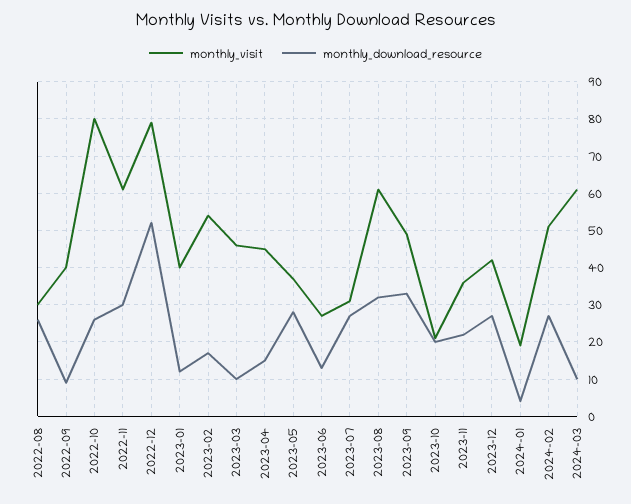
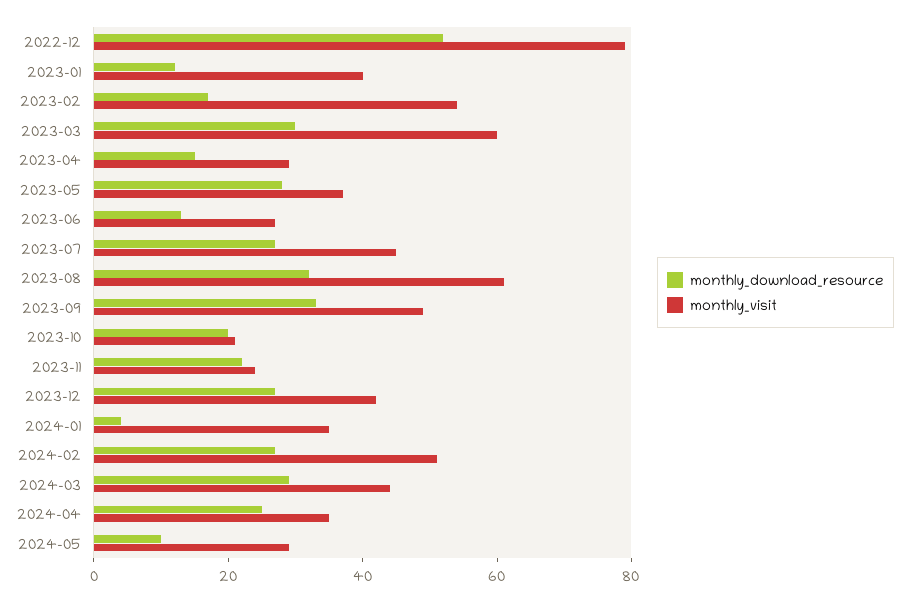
monthly_visit, 2022-08: 30 -> none
monthly_download_resource, 2022-08: 25 -> none
monthly_visit, 2022-09: 40 -> none
monthly_download_resource, 2022-09: 10 -> none
monthly_visit, 2022-10: 80 -> none
monthly_download_resource, 2022-10: 25 -> none
monthly_visit, 2022-11: 60 -> none
monthly_download_resource, 2022-11: 30 -> none
monthly_visit, 2023-03: 45 -> 60
monthly_download_resource, 2023-03: 10 -> 30
monthly_visit, 2023-04: 45 -> 30
monthly_visit, 2023-07: 30 -> 45
monthly_visit, 2023-11: 35 -> 25
monthly_visit, 2024-01: 20 -> 35
monthly_visit, 2024-03: 60 -> 45
monthly_download_resource, 2024-03: 10 -> 30
monthly_download_resource, 2024-04: none -> 25
monthly_visit, 2024-04: none -> 35
monthly_download_resource, 2024-05: none -> 10
monthly_visit, 2024-05: none -> 30

